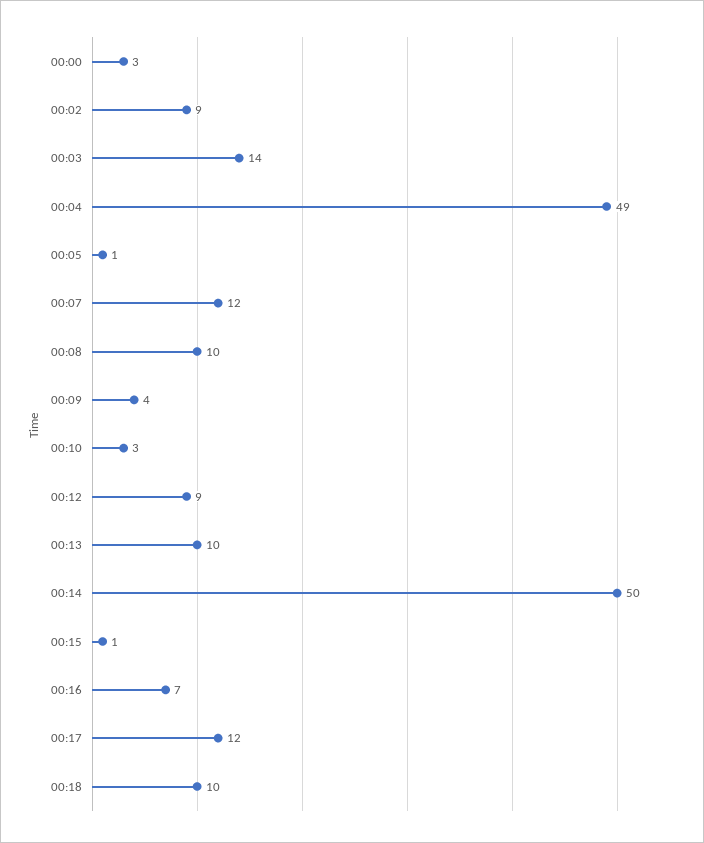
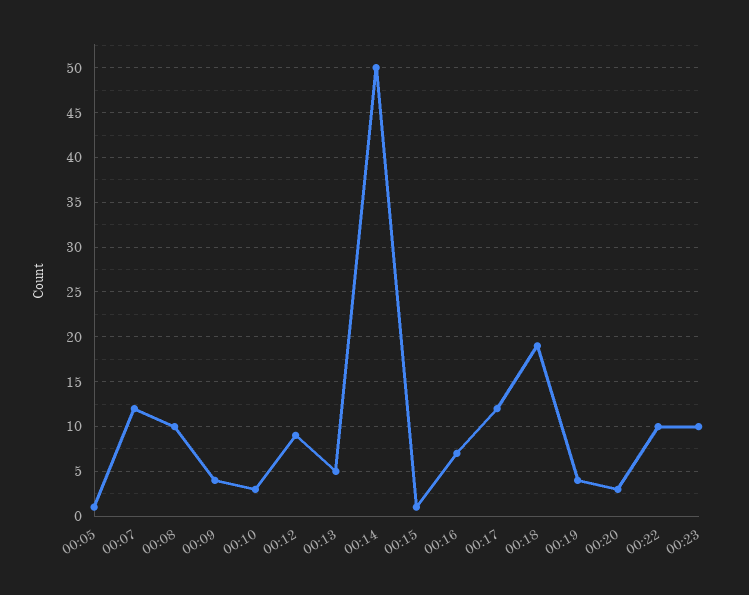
00:00: 3 -> none
00:02: 9 -> none
00:03: 14 -> none
00:04: 49 -> none
00:13: 10 -> 5
00:18: 10 -> 19
00:19: none -> 4
00:20: none -> 3
00:22: none -> 10
00:23: none -> 10

